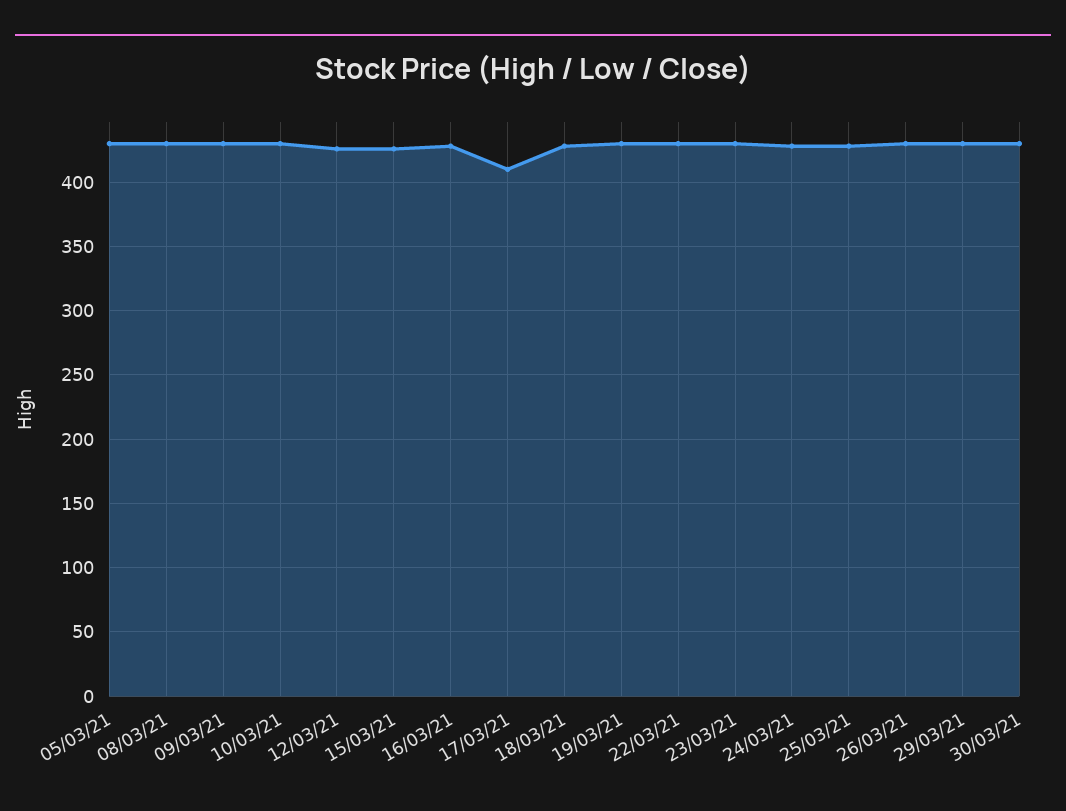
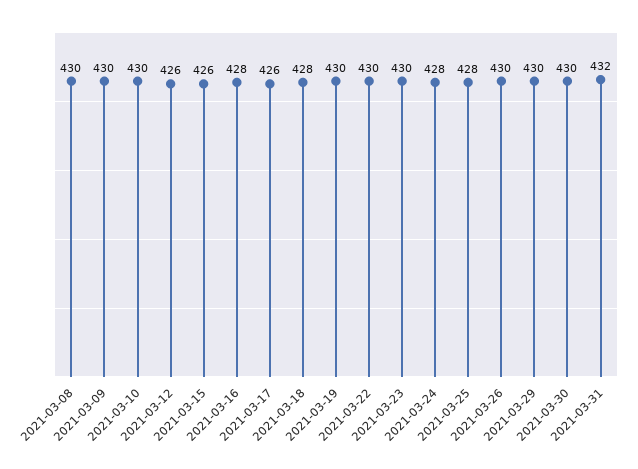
05/03/21: 430 -> none
17/03/21: 410 -> 426
2021-03-31: none -> 432

